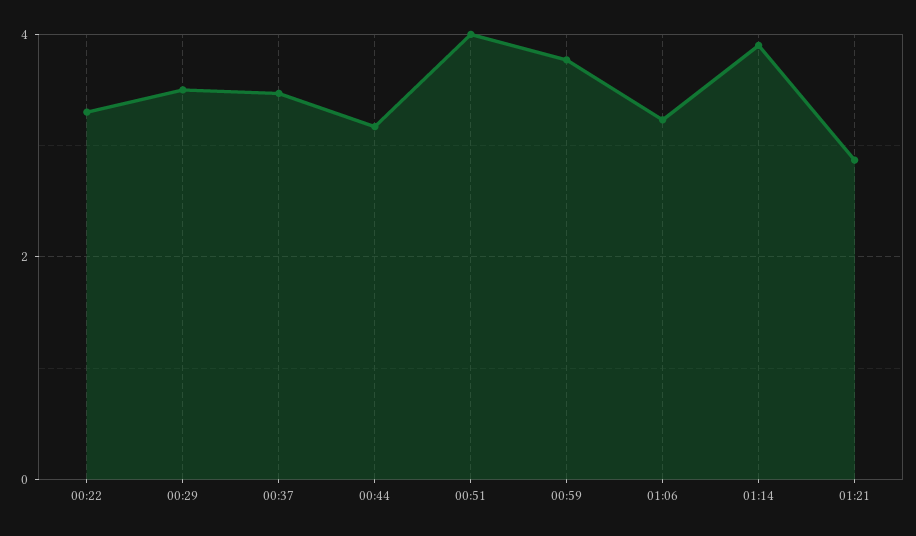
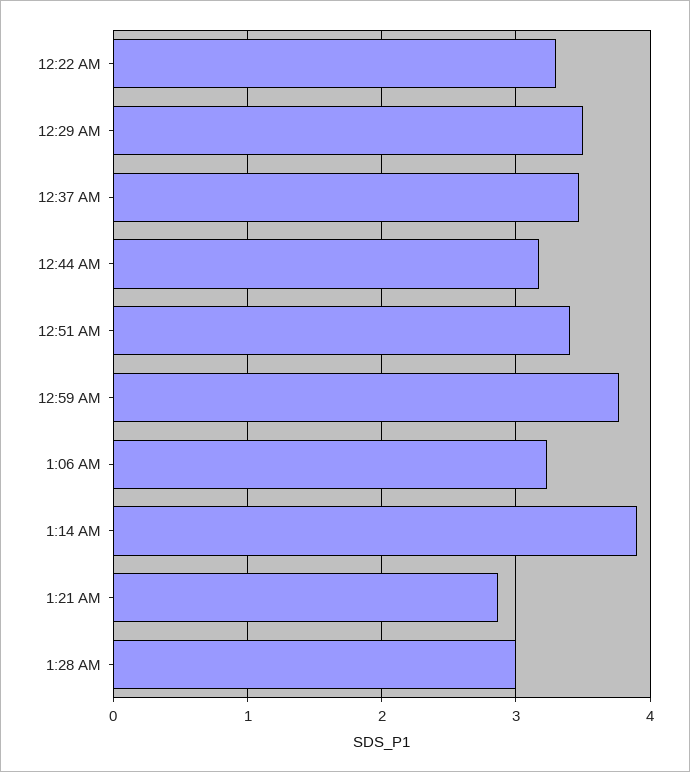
00:51: 4 -> 3.4
1:28 AM: none -> 3

